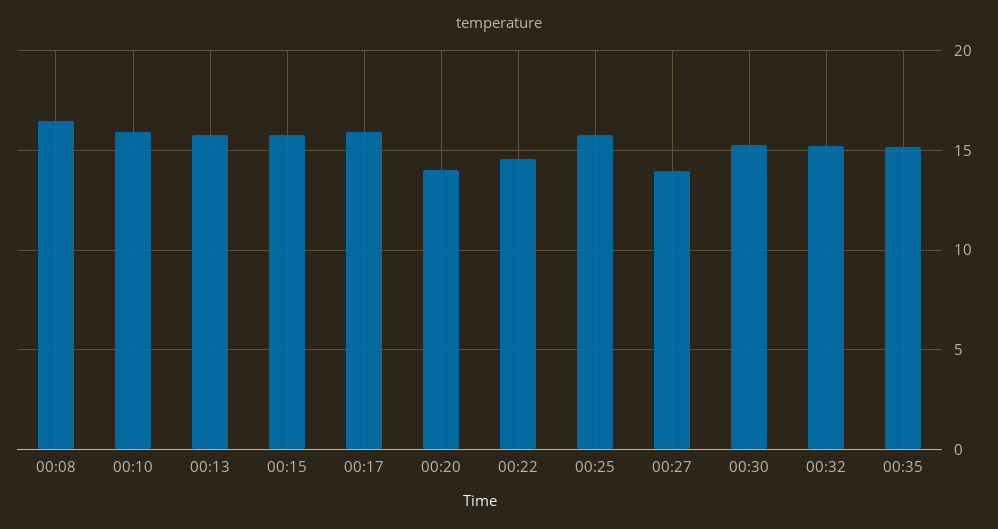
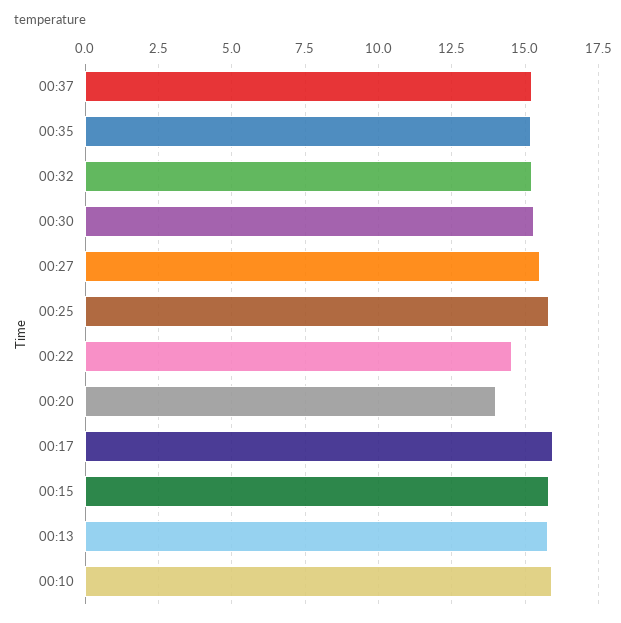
00:08: 16.5 -> none
00:27: 14 -> 15.5
00:37: none -> 15.25

